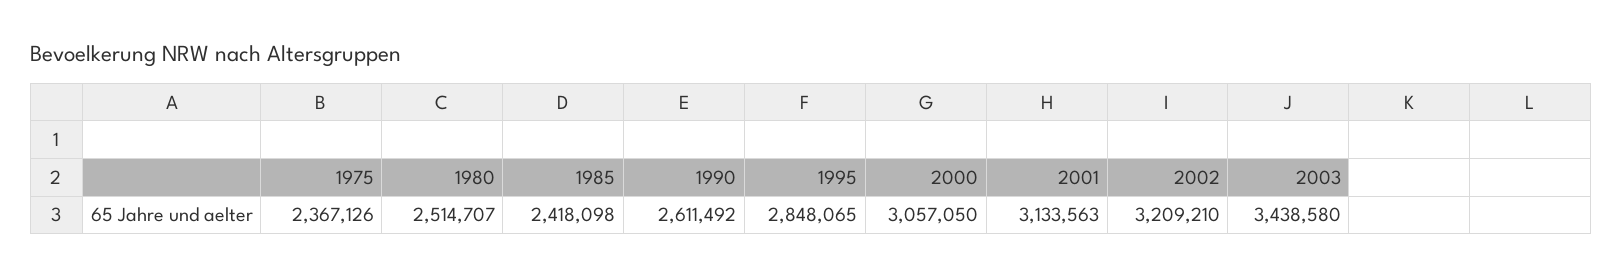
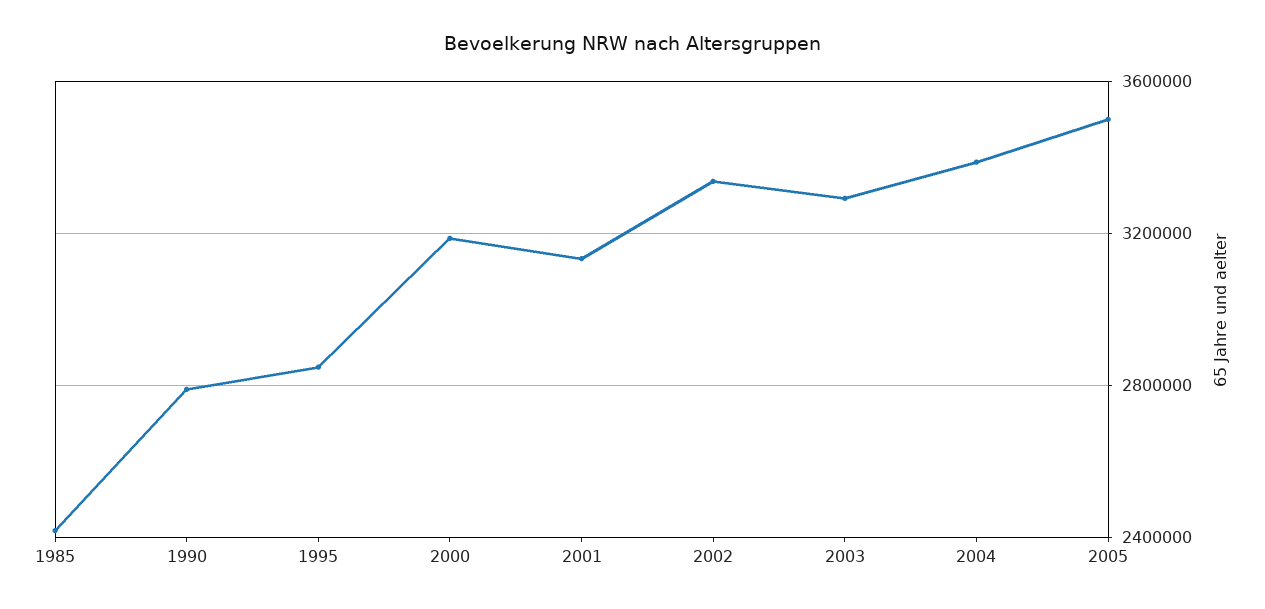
1975: 2367126 -> none
1980: 2514707 -> none
1990: 2611492 -> 2800000
2000: 3057050 -> 3200000
2002: 3209210 -> 3350000
2003: 3438580 -> 3300000
2004: none -> 3400000
2005: none -> 3500000

